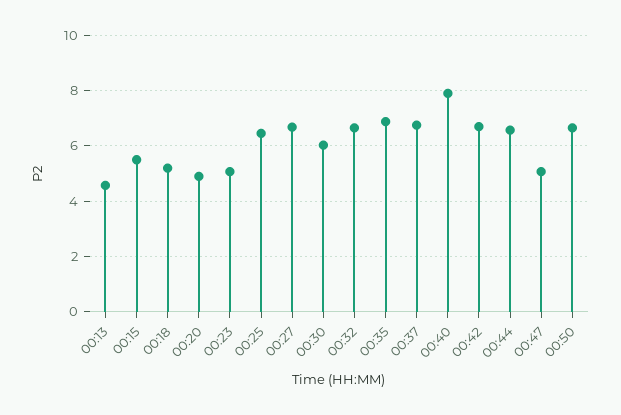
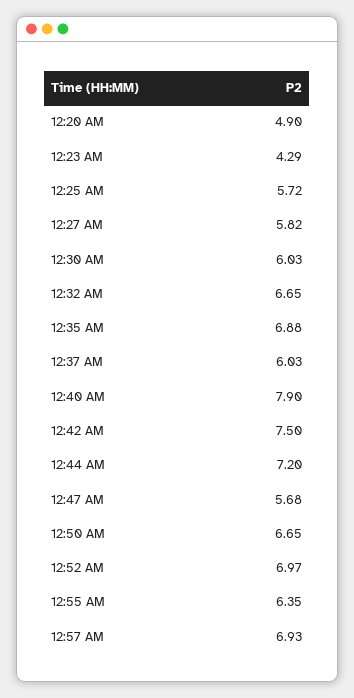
00:13: 4.5 -> none
00:15: 5.5 -> none
00:18: 5.25 -> none
00:23: 5 -> 4.29
00:25: 6.5 -> 5.72
00:27: 6.75 -> 5.82
00:37: 6.75 -> 6.03
00:42: 6.75 -> 7.5
00:44: 6.5 -> 7.2
00:47: 5 -> 5.68
12:52 AM: none -> 6.97
12:55 AM: none -> 6.35
12:57 AM: none -> 6.93

